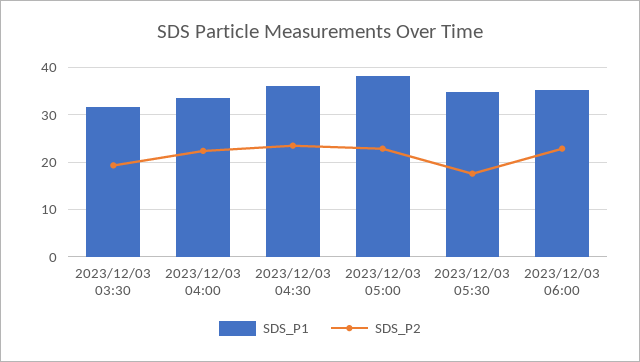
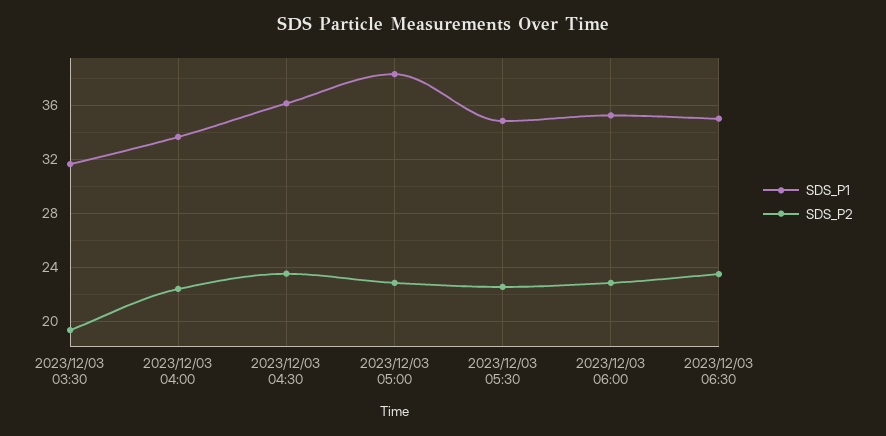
SDS_P2, 2023/12/03 05:30: 18 -> 22.5
SDS_P1, 2023/12/03 06:30: none -> 35
SDS_P2, 2023/12/03 06:30: none -> 23.5

